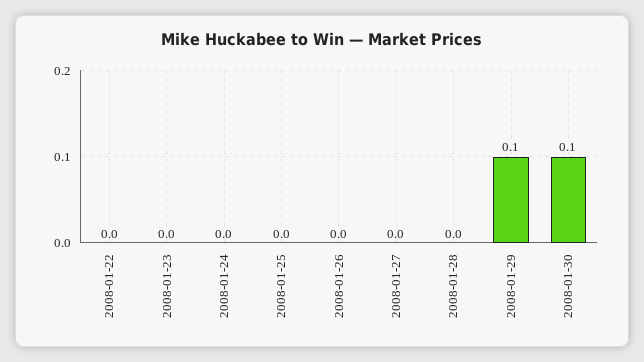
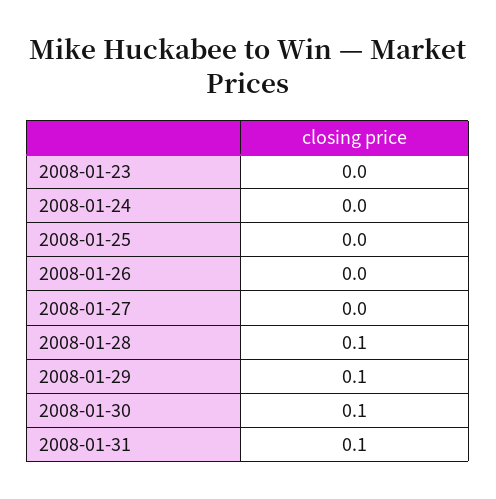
2008-01-22: 0 -> none
2008-01-28: 0 -> 0.1
2008-01-31: none -> 0.1

